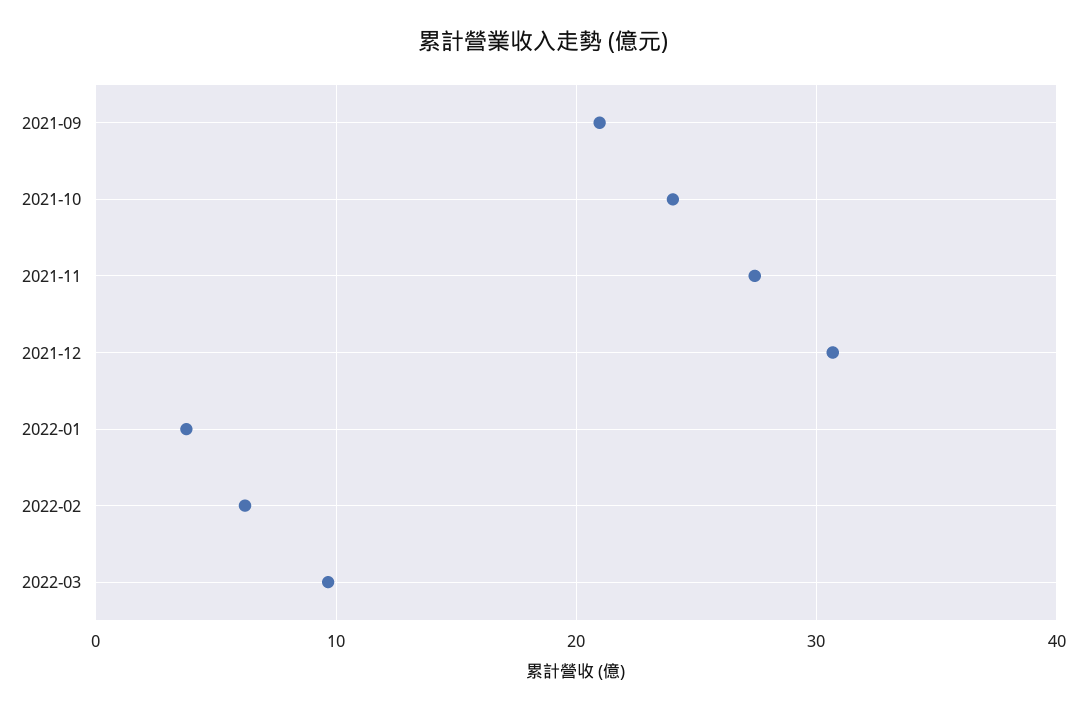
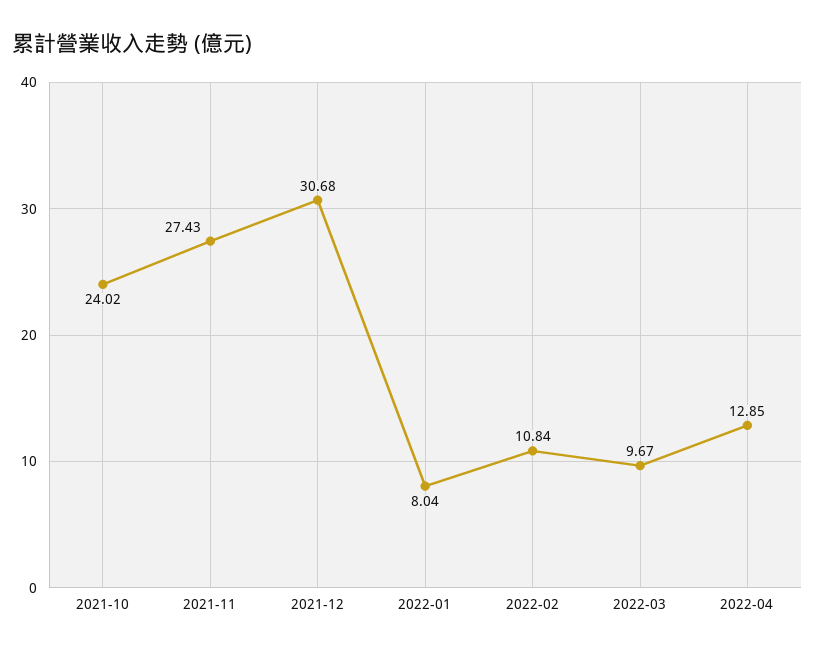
2021-09: 21 -> none
2022-01: 4 -> 8.04
2022-02: 6 -> 10.84
2022-04: none -> 12.85

